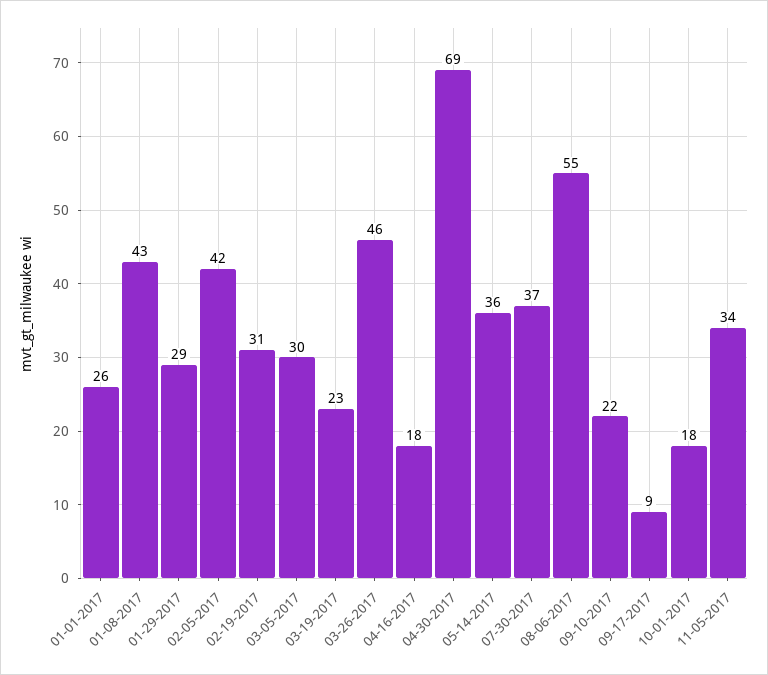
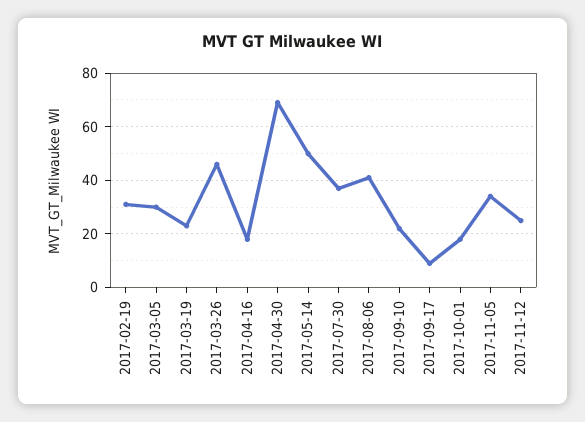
01-01-2017: 26 -> none
01-08-2017: 43 -> none
01-29-2017: 29 -> none
02-05-2017: 42 -> none
05-14-2017: 36 -> 50
08-06-2017: 55 -> 40
2017-11-12: none -> 25

